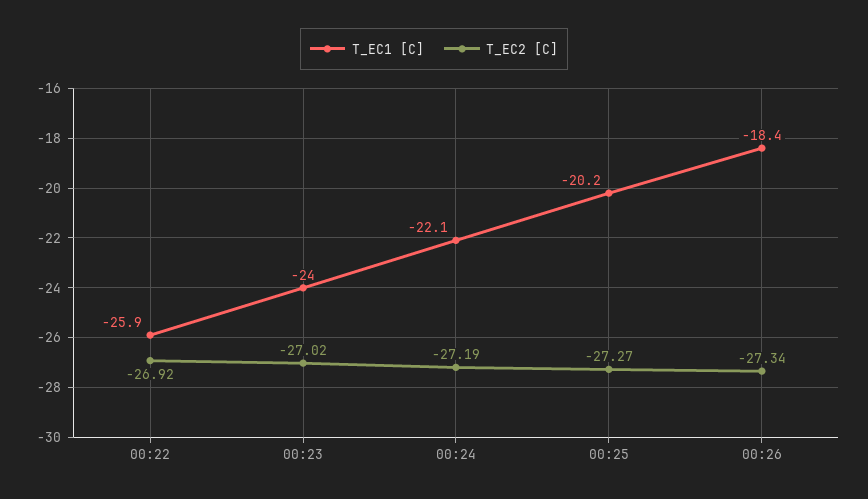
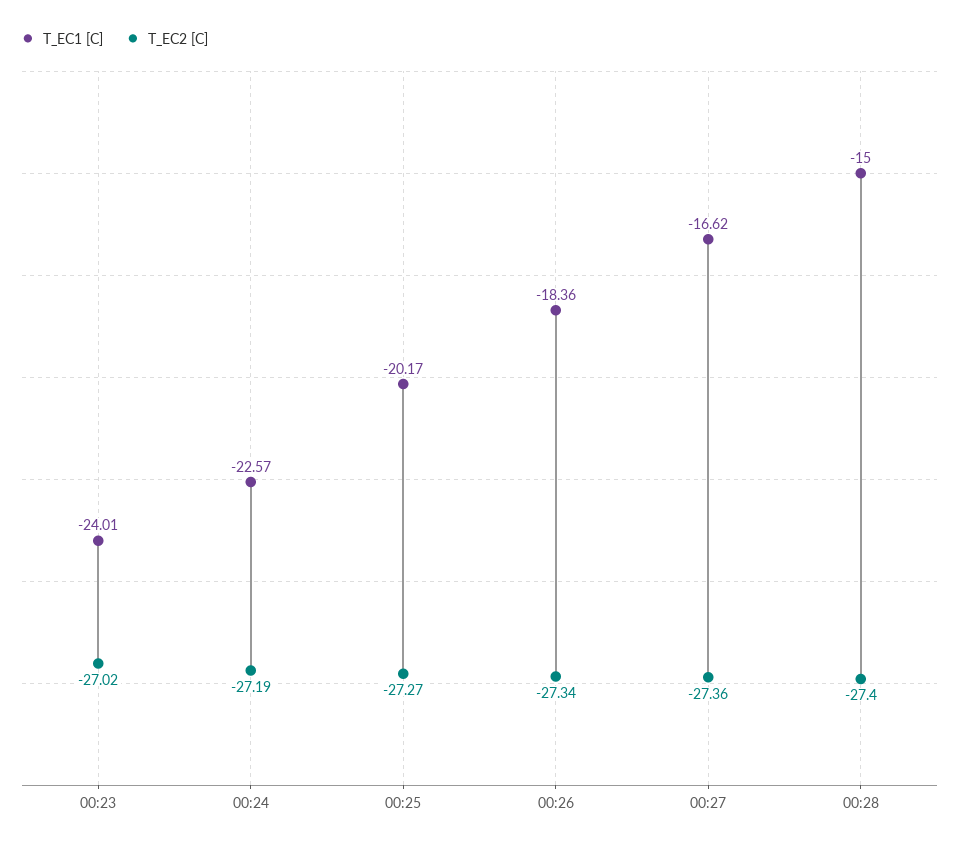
T_EC1 [C], 00:22: -25.9 -> none
T_EC2 [C], 00:22: -26.92 -> none
T_EC1 [C], 00:24: -22.1 -> -22.57
T_EC1 [C], 00:27: none -> -16.62
T_EC2 [C], 00:27: none -> -27.36
T_EC1 [C], 00:28: none -> -15
T_EC2 [C], 00:28: none -> -27.4

